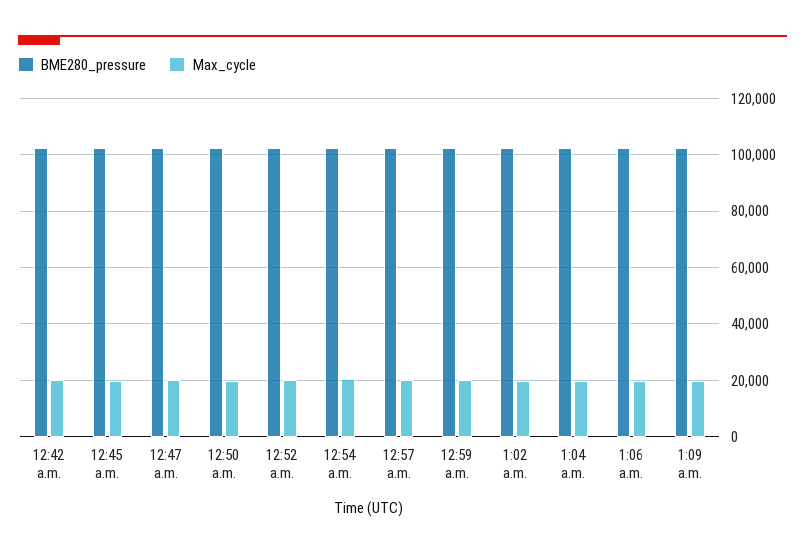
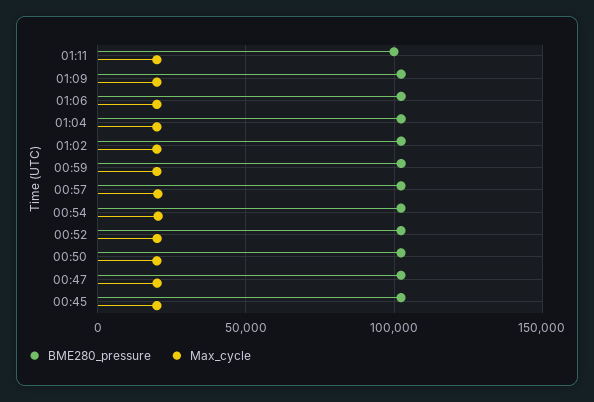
BME280_pressure, 12:42 a.m.: 102500 -> none
Max_cycle, 12:42 a.m.: 20000 -> none
BME280_pressure, 01:11: none -> 100000
Max_cycle, 01:11: none -> 20000

